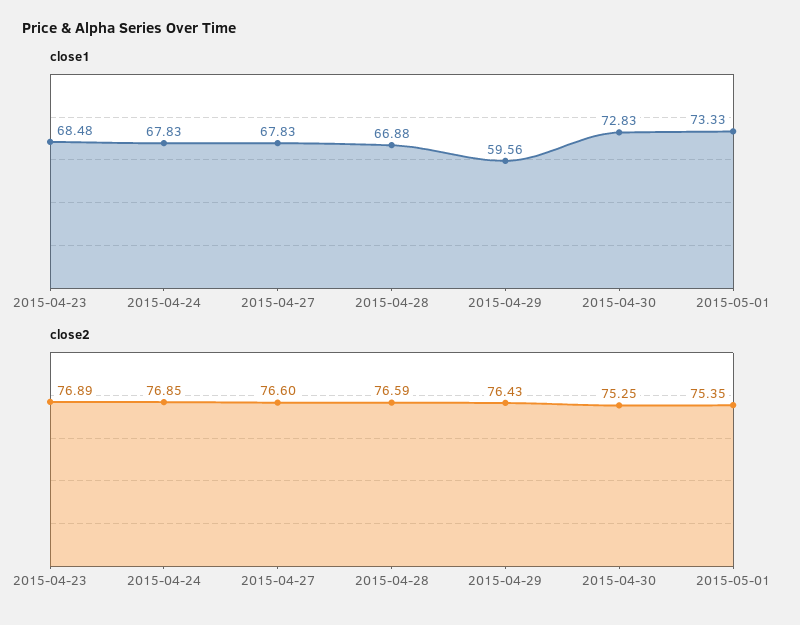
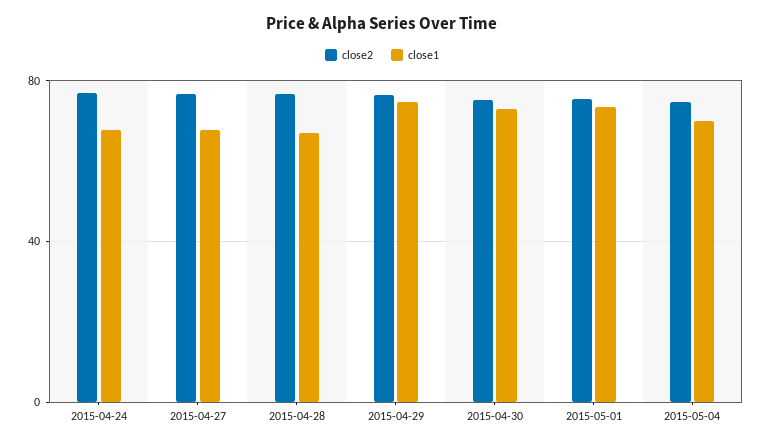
close1, 2015-04-23: 68.48 -> none
close1, 2015-04-29: 59.56 -> 75
close2, 2015-04-23: 76.89 -> none
close2, 2015-05-04: none -> 75
close1, 2015-05-04: none -> 70

